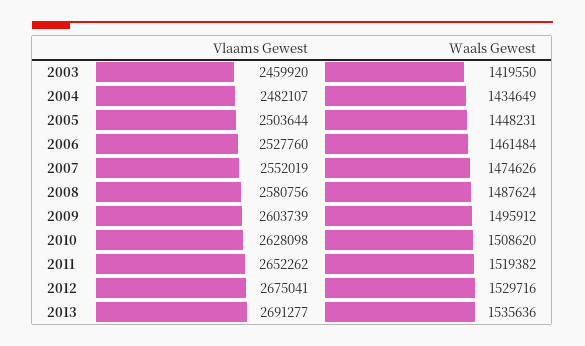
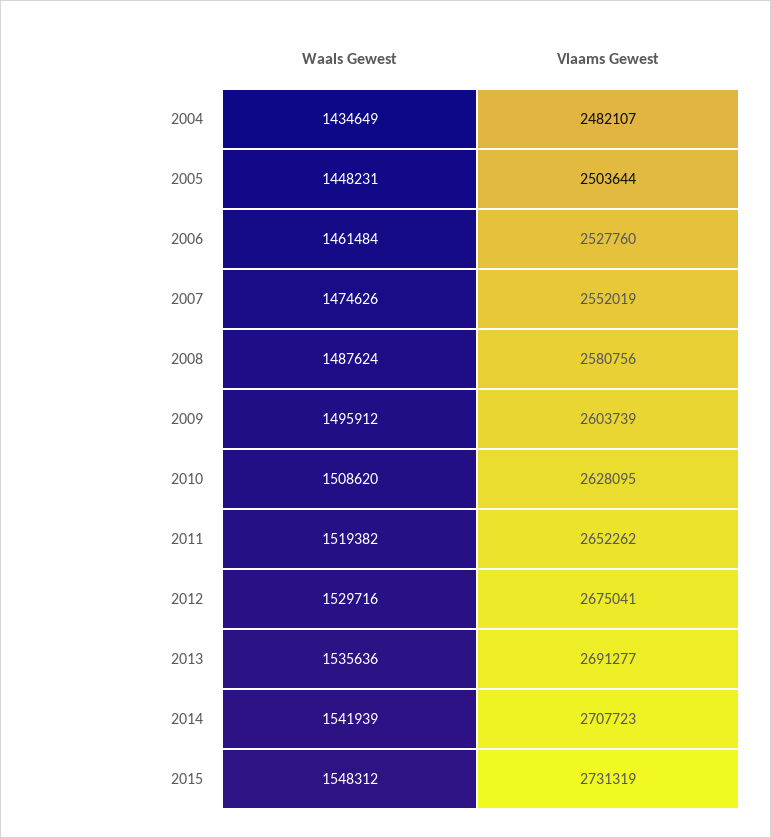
Vlaams Gewest, 2003: 2459920 -> none
Waals Gewest, 2003: 1419550 -> none
Vlaams Gewest, 2010: 2628098 -> 2628095
Waals Gewest, 2014: none -> 1541939
Vlaams Gewest, 2014: none -> 2707723
Waals Gewest, 2015: none -> 1548312
Vlaams Gewest, 2015: none -> 2731319

